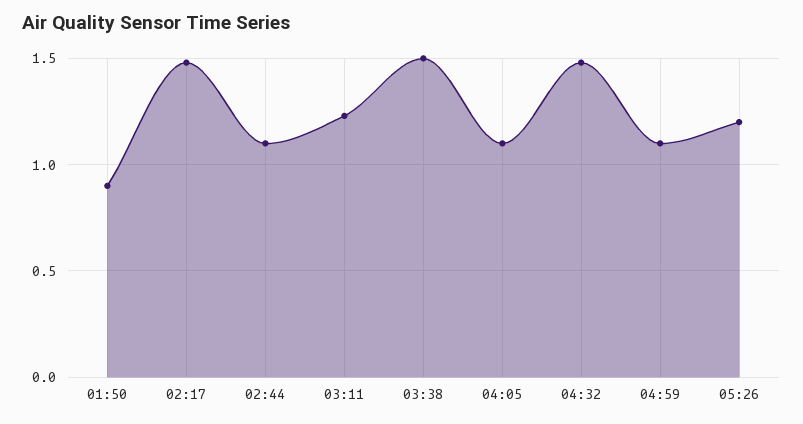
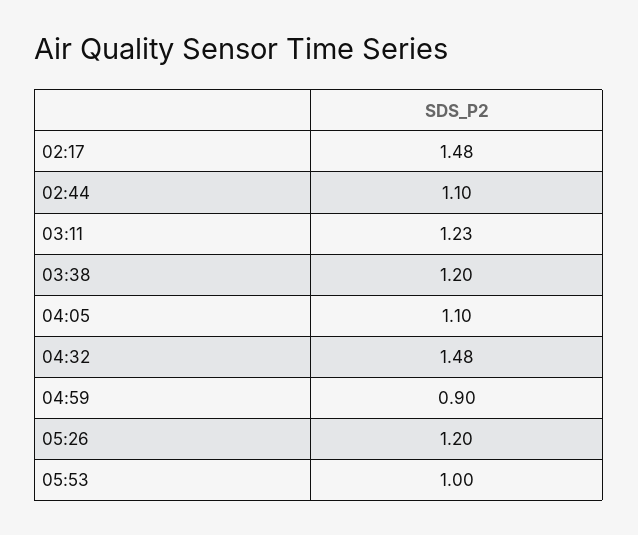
01:50: 0.9 -> none
03:38: 1.5 -> 1.2
04:59: 1.1 -> 0.9
05:53: none -> 1

